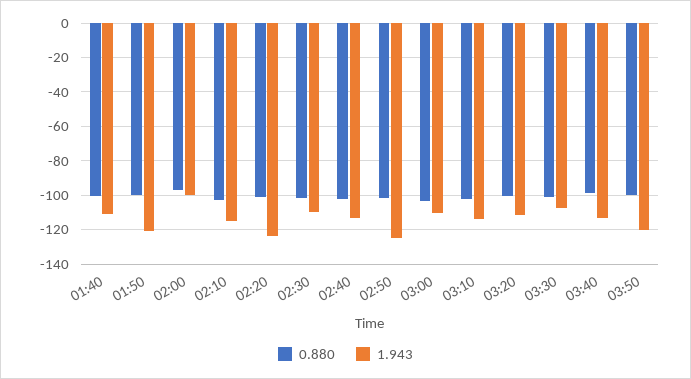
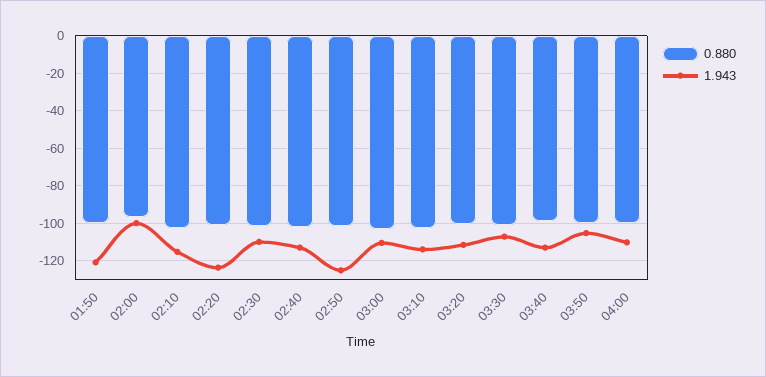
0.880, 01:40: -100 -> none
1.943, 01:40: -110 -> none
1.943, 03:50: -120 -> -105
0.880, 04:00: none -> -100
1.943, 04:00: none -> -110

